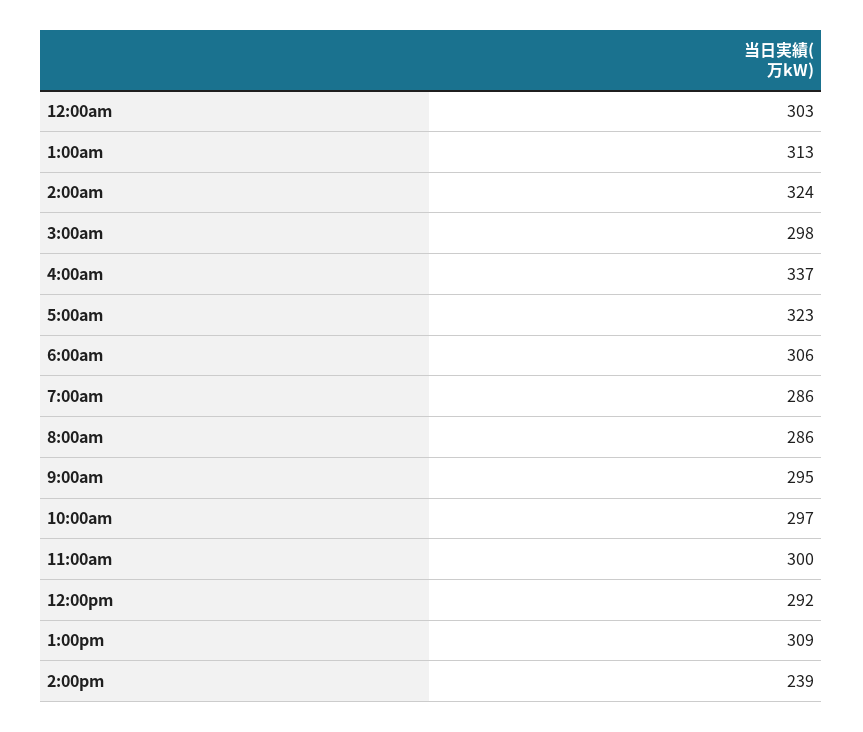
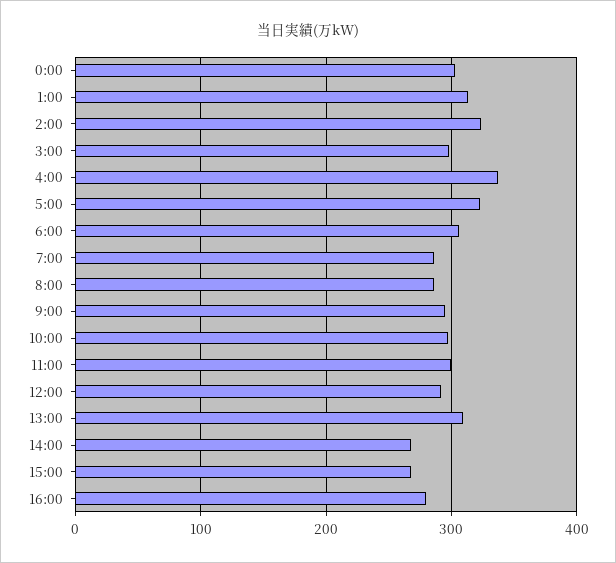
2:00pm: 239 -> 270
15:00: none -> 270
16:00: none -> 280

